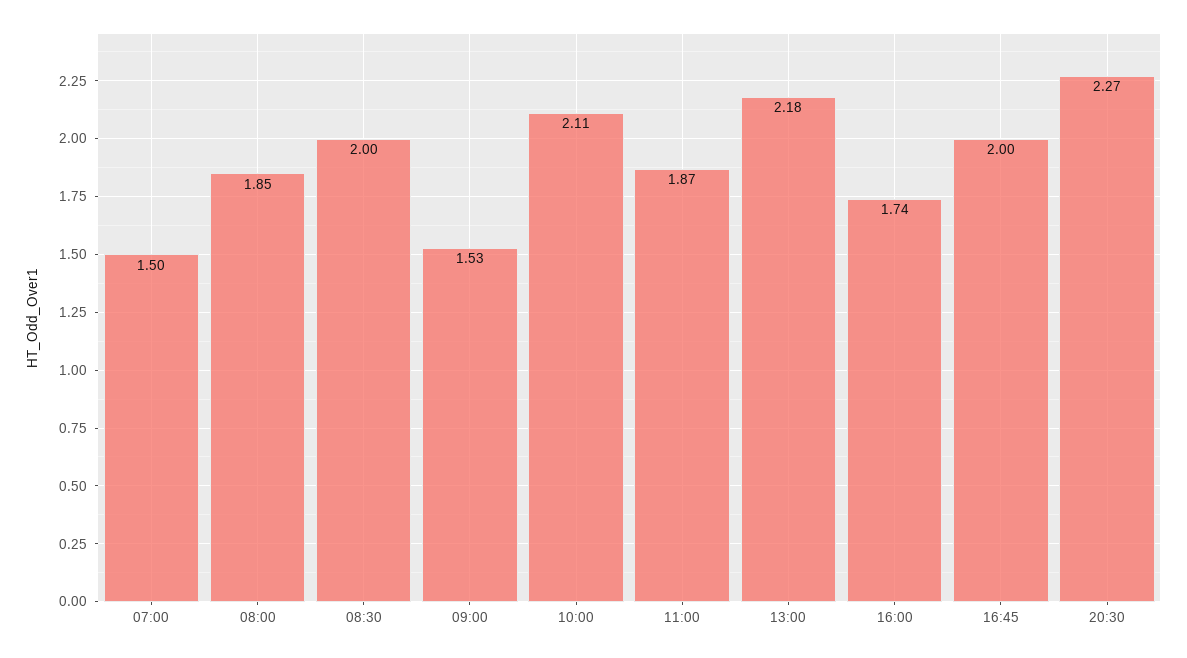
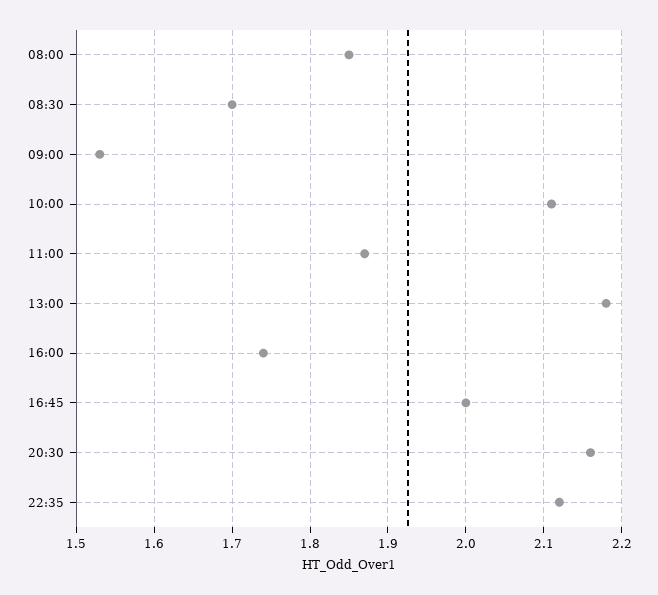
07:00: 1.5 -> none
08:30: 2 -> 1.7
20:30: 2.27 -> 2.16
22:35: none -> 2.12

